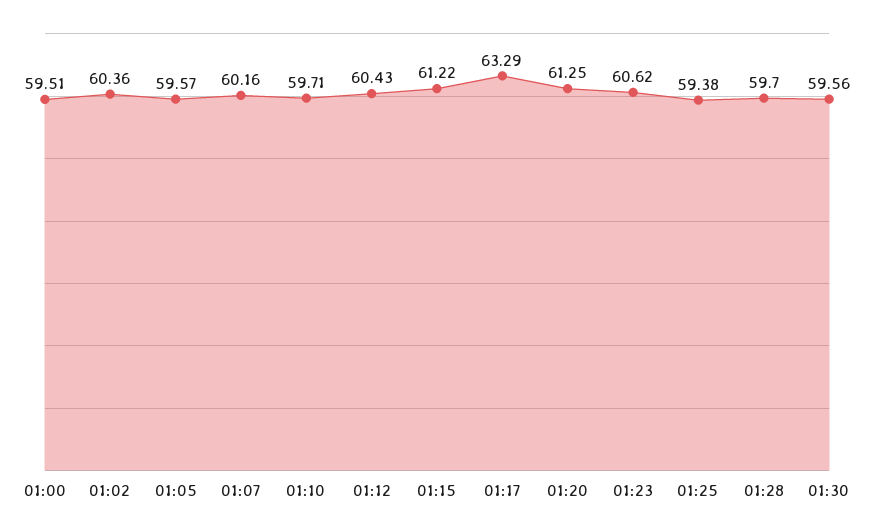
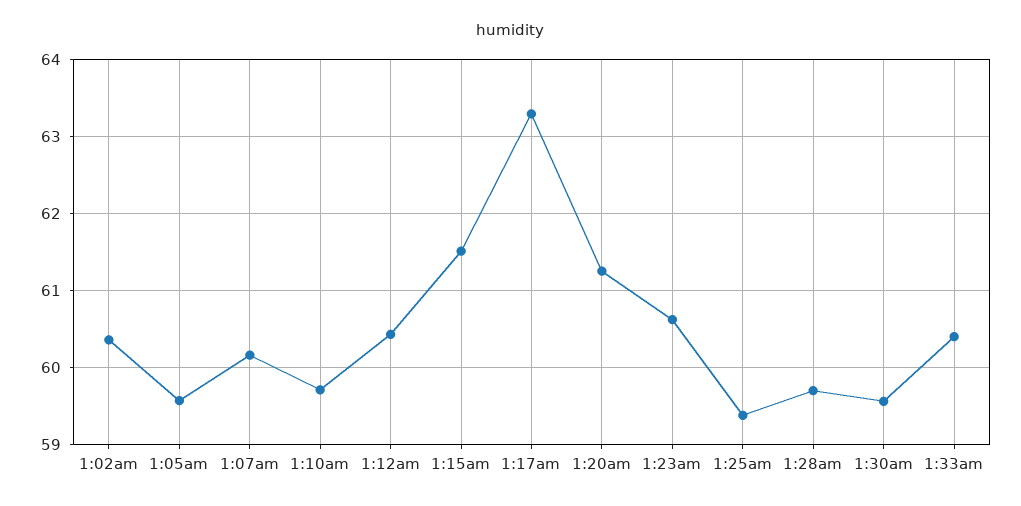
01:00: 59.51 -> none
01:15: 61.22 -> 61.5
1:33am: none -> 60.4

